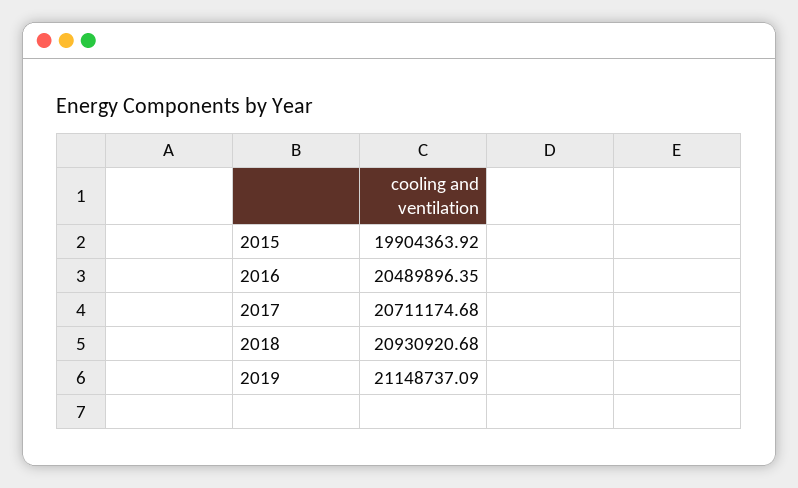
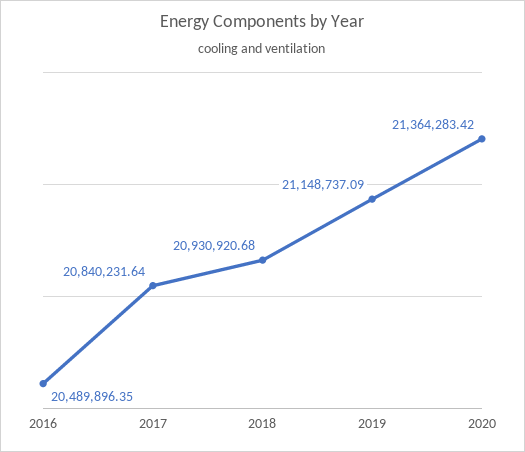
2015: 19904363.92 -> none
2017: 20711174.68 -> 20840231.64
2020: none -> 21364283.42

